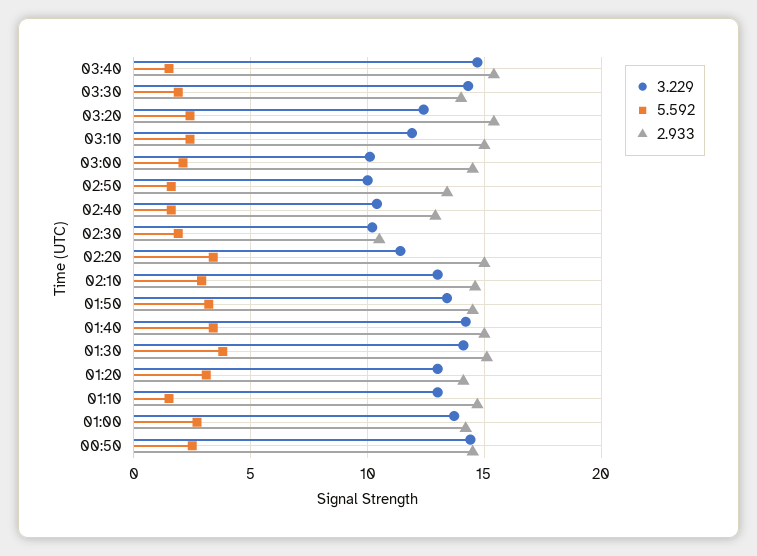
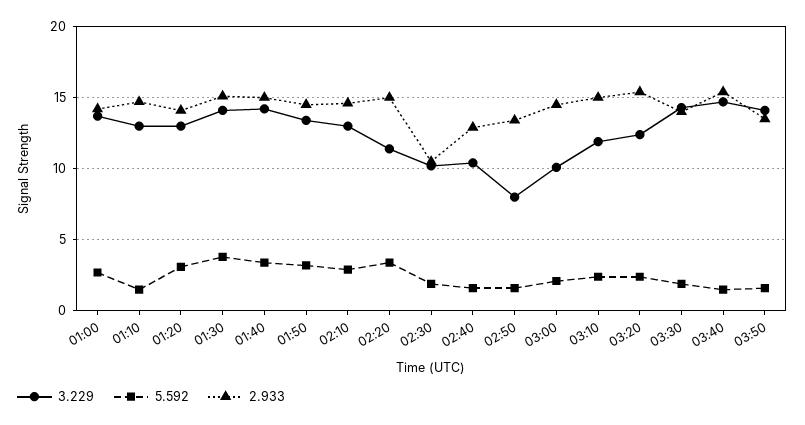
3.229, 02:50: 10 -> 8
3.229, 00:50: 14.5 -> none
5.592, 00:50: 2.5 -> none
2.933, 00:50: 14.5 -> none
3.229, 03:50: none -> 14
5.592, 03:50: none -> 1.5
2.933, 03:50: none -> 13.5

